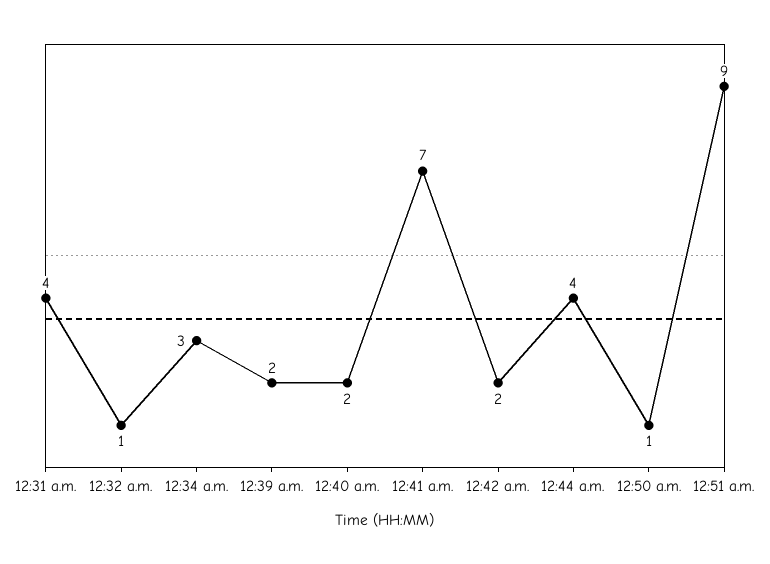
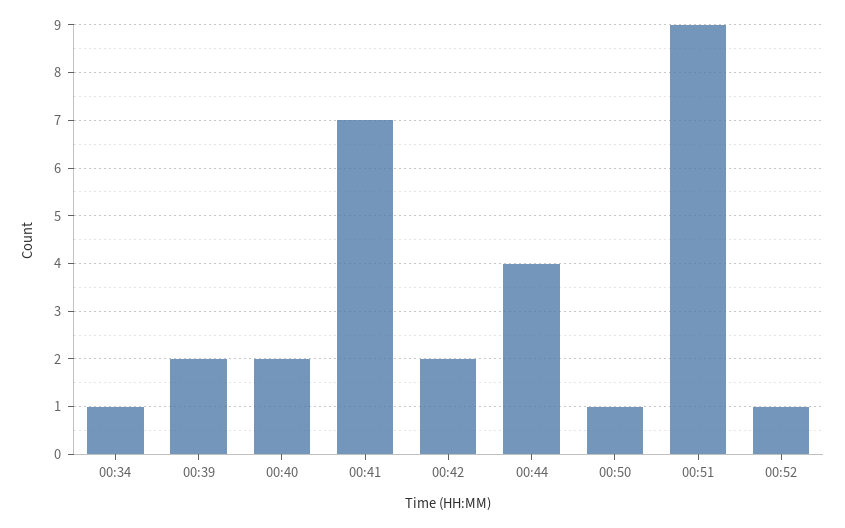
12:31 a.m.: 4 -> none
12:32 a.m.: 1 -> none
12:34 a.m.: 3 -> 1
00:52: none -> 1

